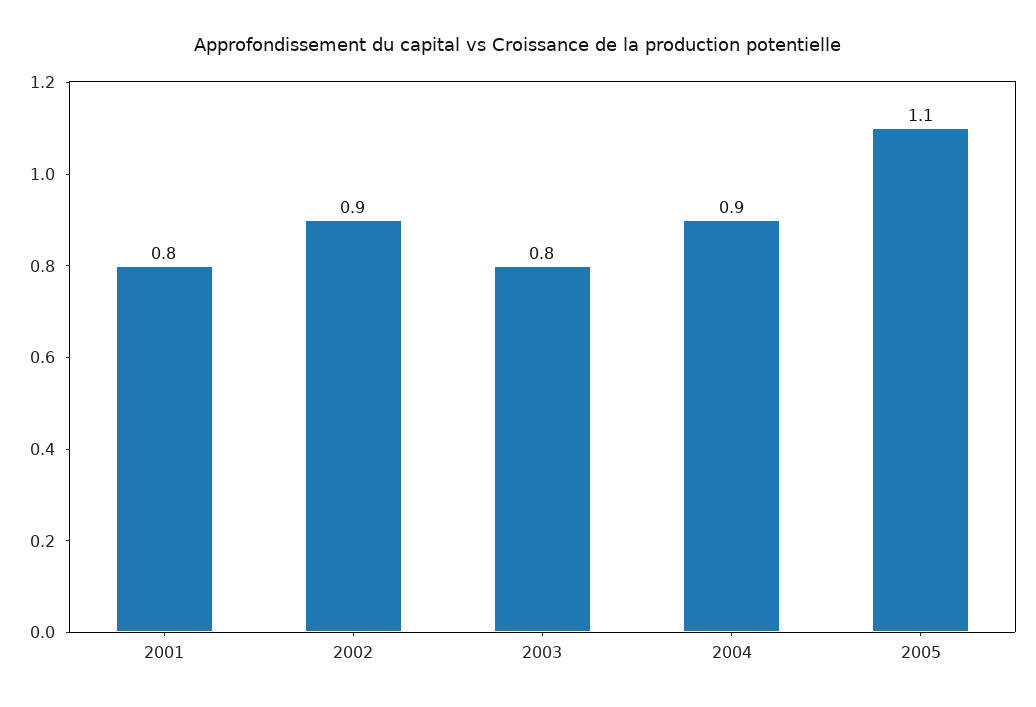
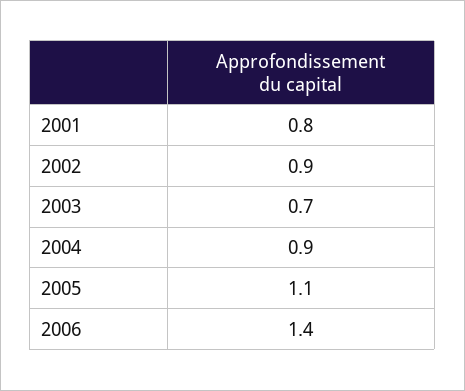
2003: 0.8 -> 0.7
2006: none -> 1.4

